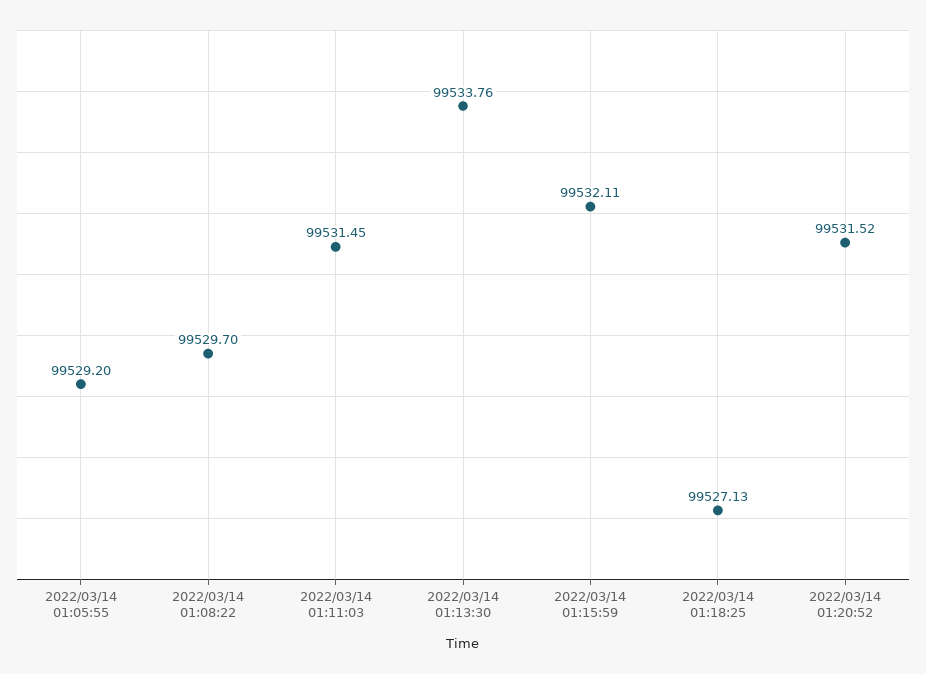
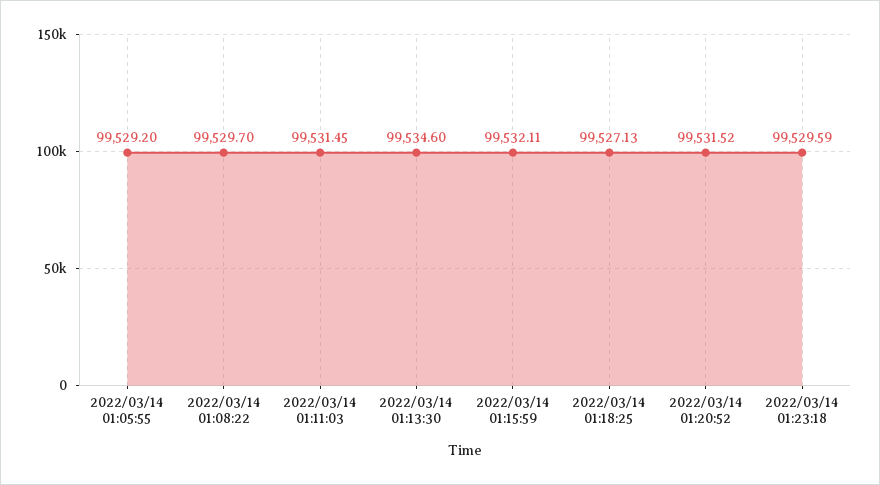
2022/03/14 01:13:30: 99533.76 -> 99534.6
2022/03/14 01:23:18: none -> 99529.59

